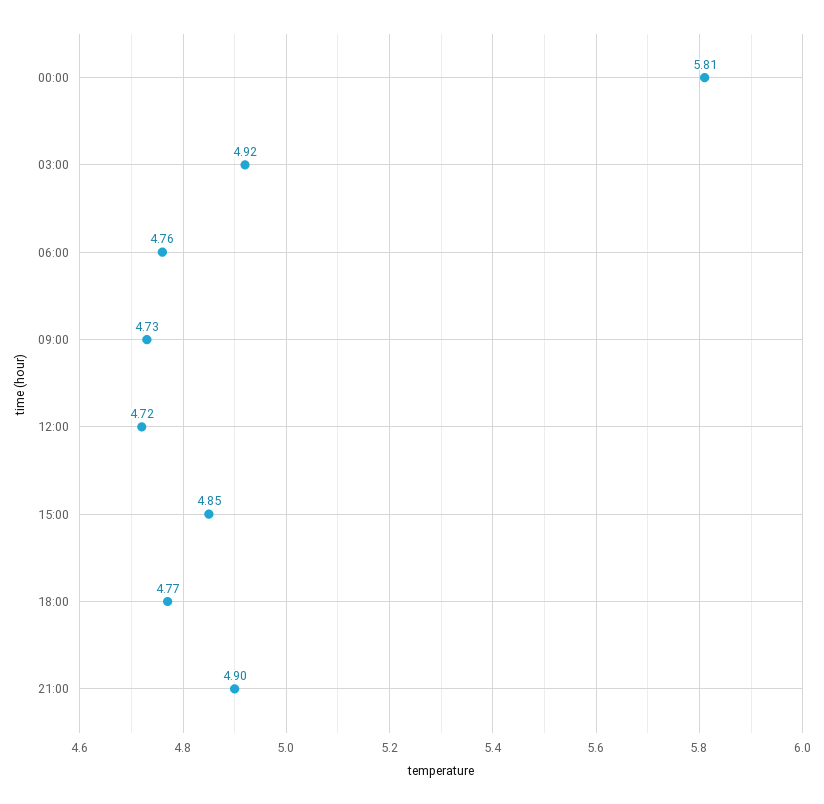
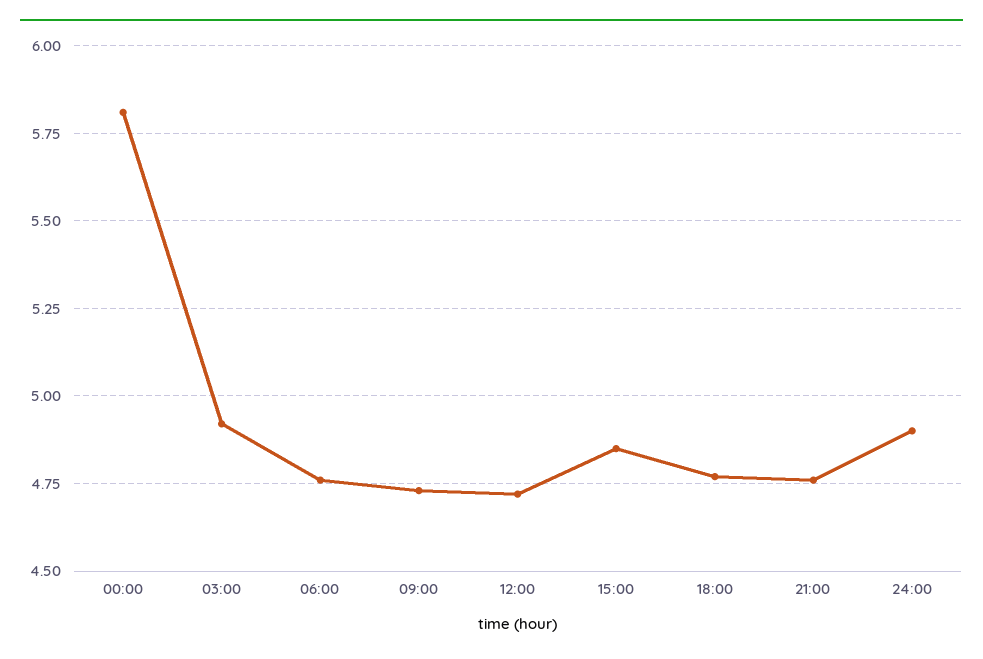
21:00: 4.9 -> 4.75
24:00: none -> 4.9

